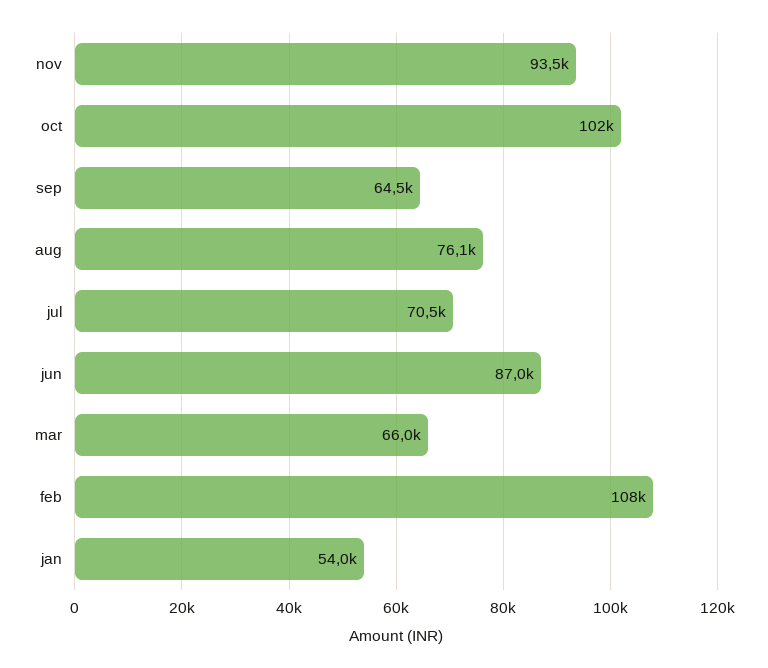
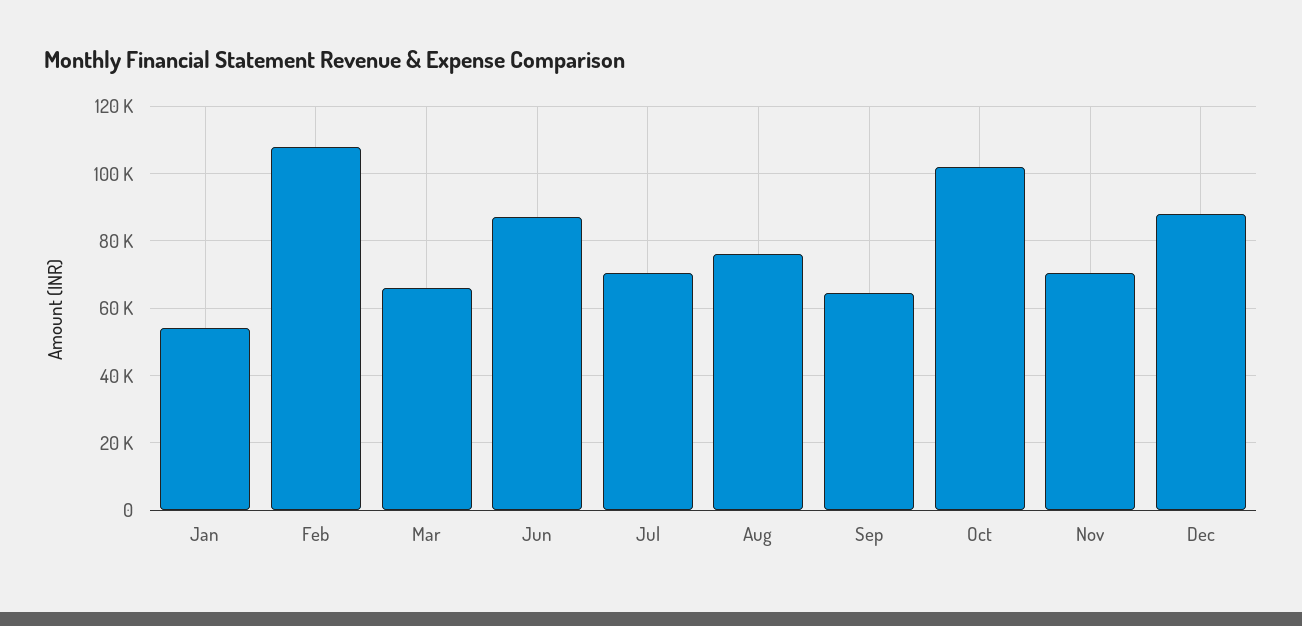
nov: 93500 -> 70000
Dec: none -> 88000

